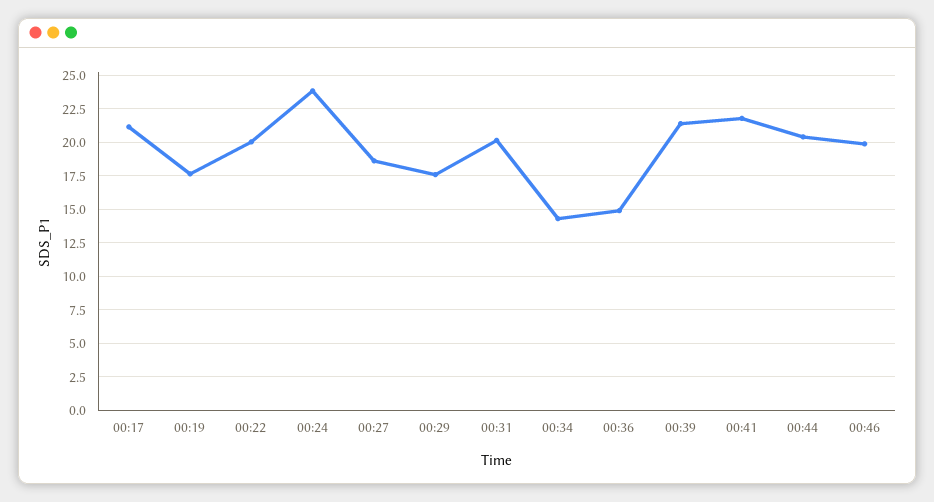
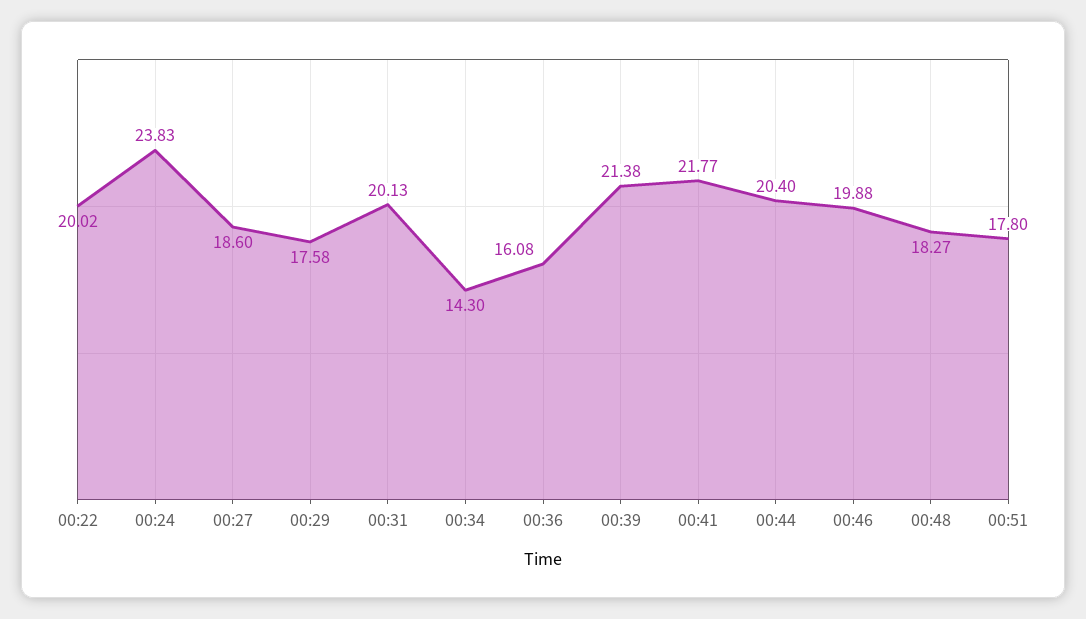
00:17: 21 -> none
00:19: 17.5 -> none
00:36: 15 -> 16.08
00:48: none -> 18.27
00:51: none -> 17.8

